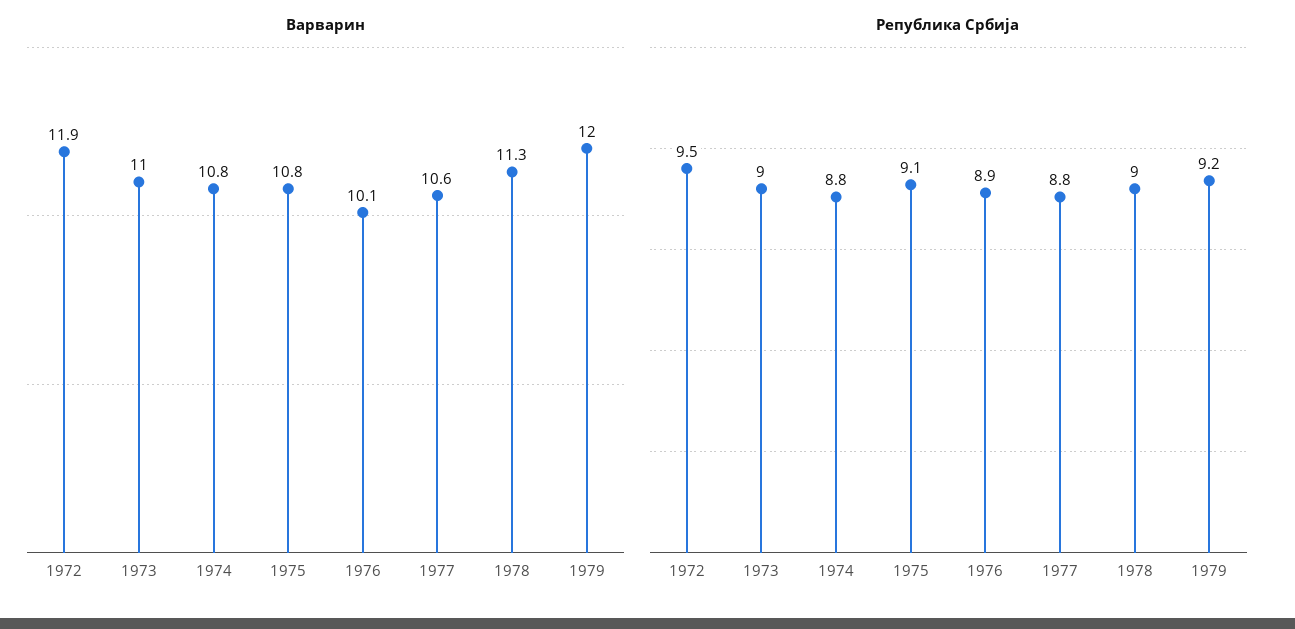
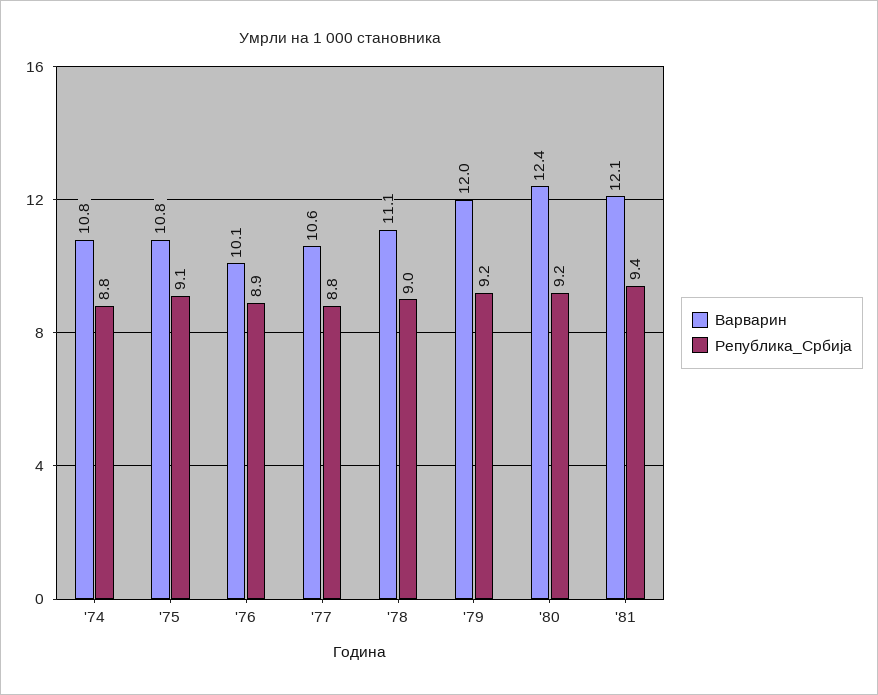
Варварин, 1972: 11.9 -> none
Варварин, 1973: 11 -> none
Варварин, 1978: 11.3 -> 11.1
Република Србија, 1972: 9.5 -> none
Република Србија, 1973: 9 -> none
Варварин, '80: none -> 12.4
Република Србија, '80: none -> 9.2
Варварин, '81: none -> 12.1
Република Србија, '81: none -> 9.4

